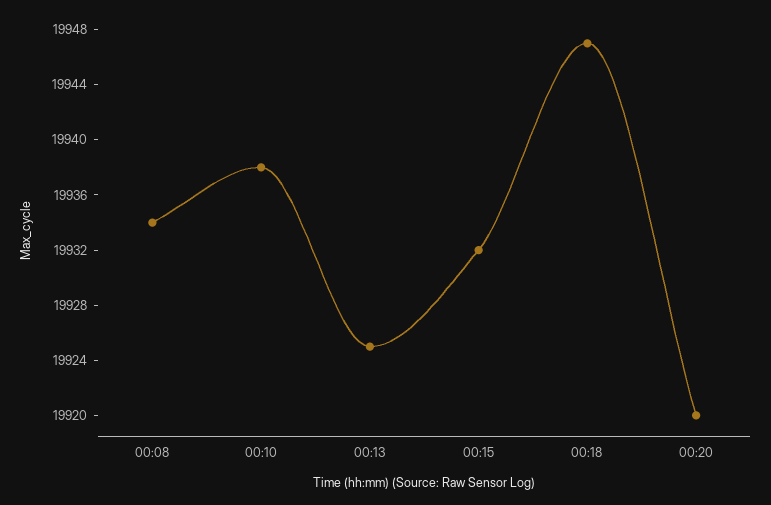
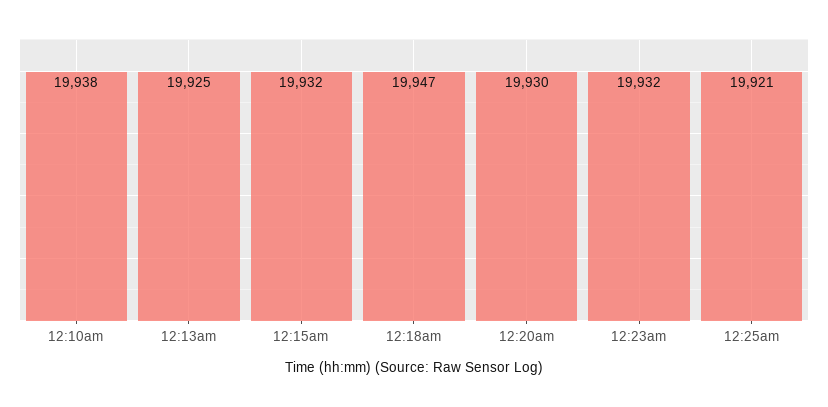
00:08: 19934 -> none
00:20: 19920 -> 19930
12:23am: none -> 19932
12:25am: none -> 19921

